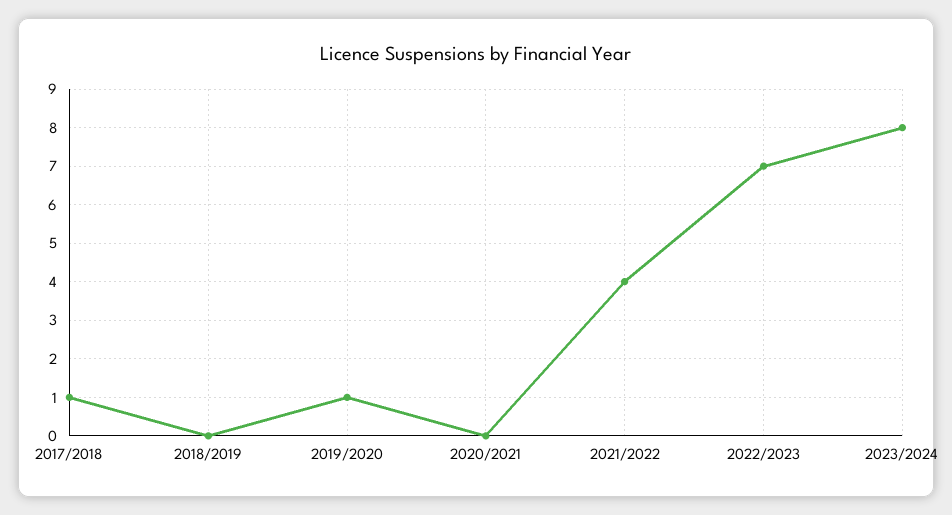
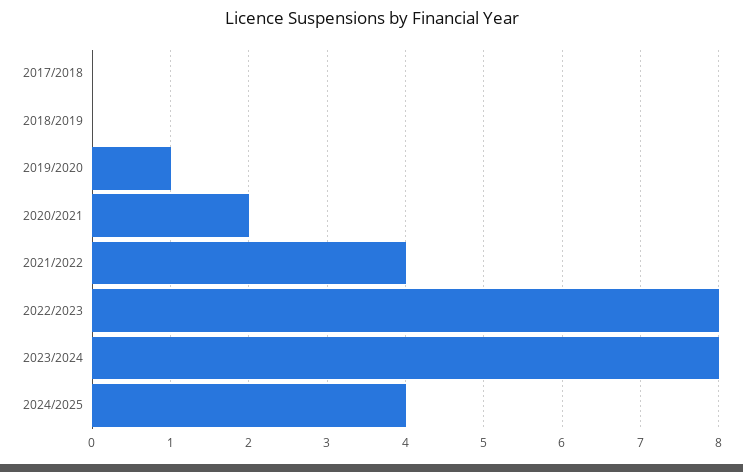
2017/2018: 1 -> 0
2020/2021: 0 -> 2
2022/2023: 7 -> 8
2024/2025: none -> 4

